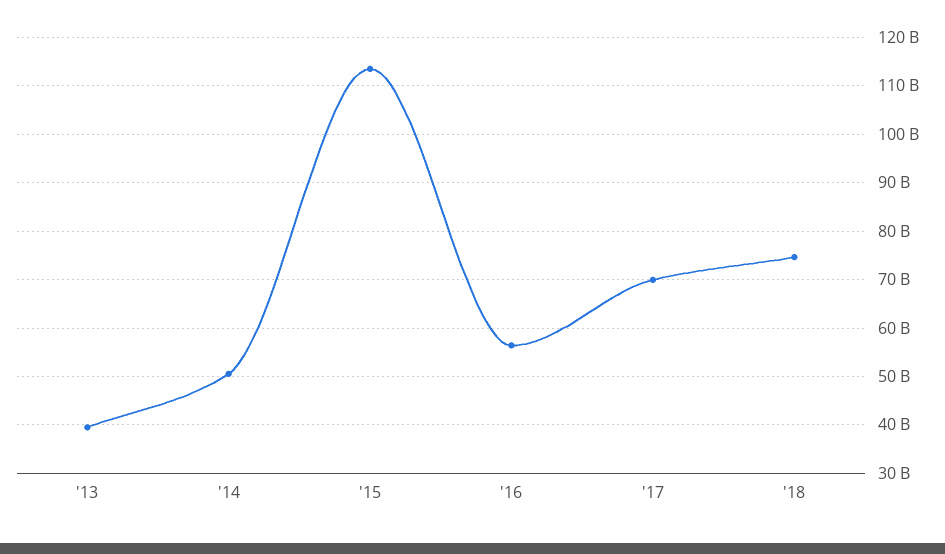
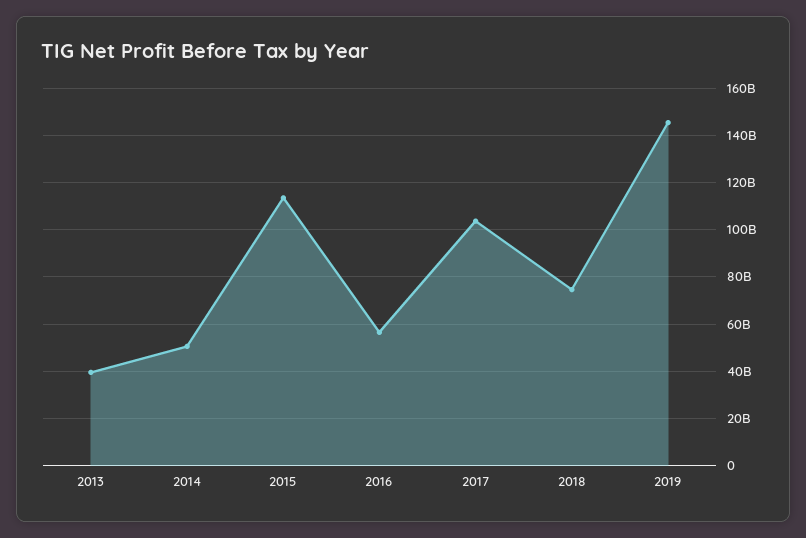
'17: 70000000000 -> 105000000000
2019: none -> 145000000000

